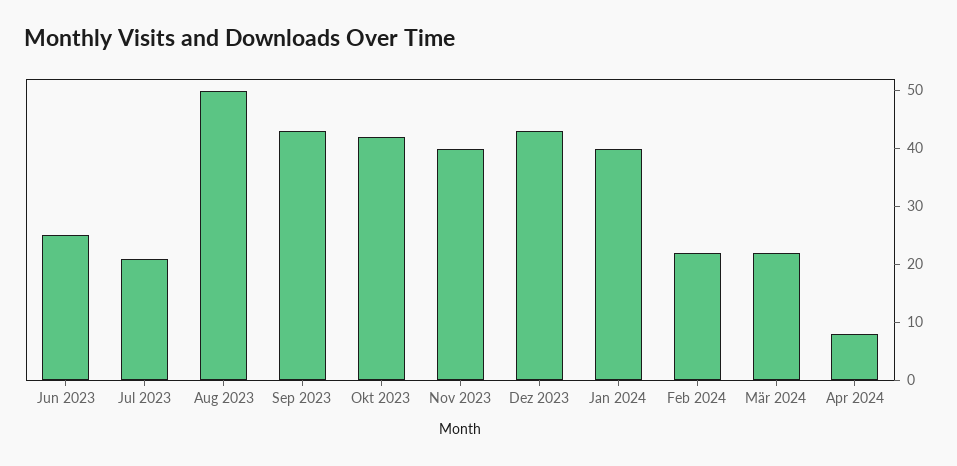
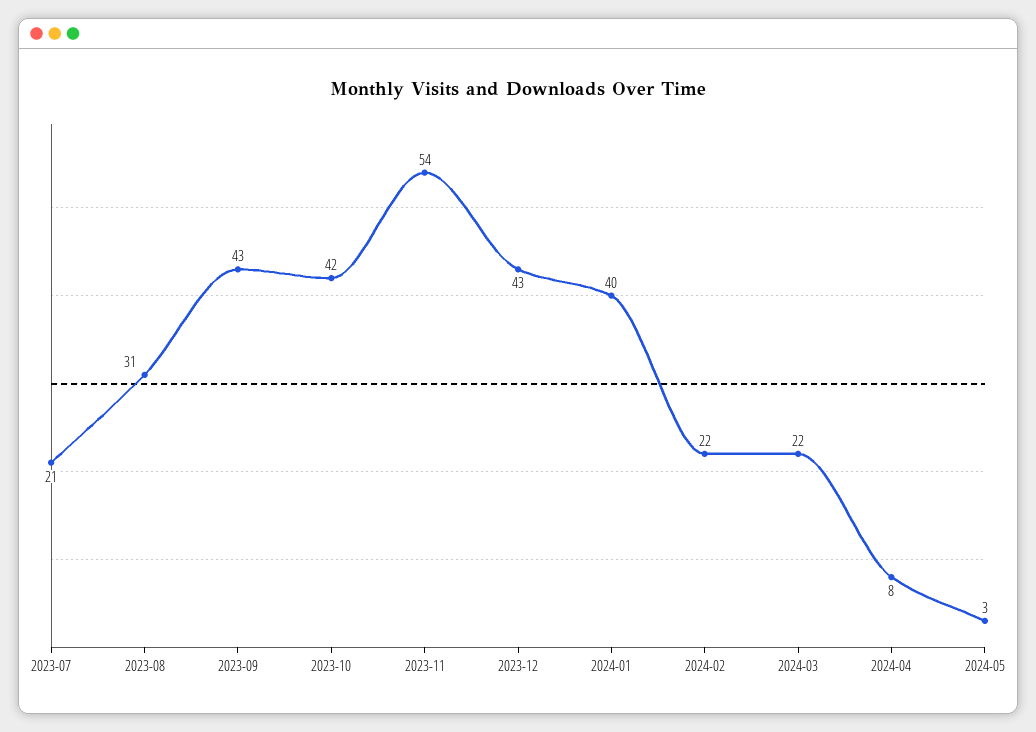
Jun 2023: 25 -> none
Aug 2023: 50 -> 31
Nov 2023: 40 -> 54
2024-05: none -> 3

